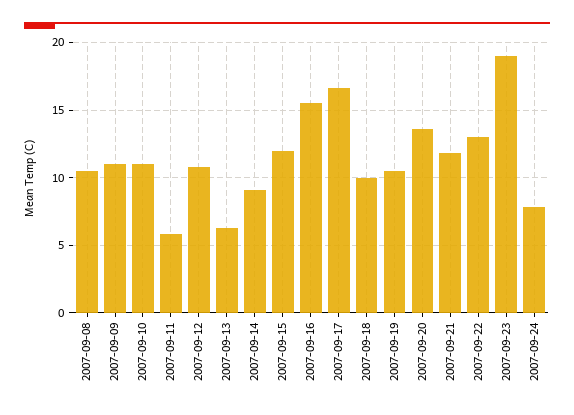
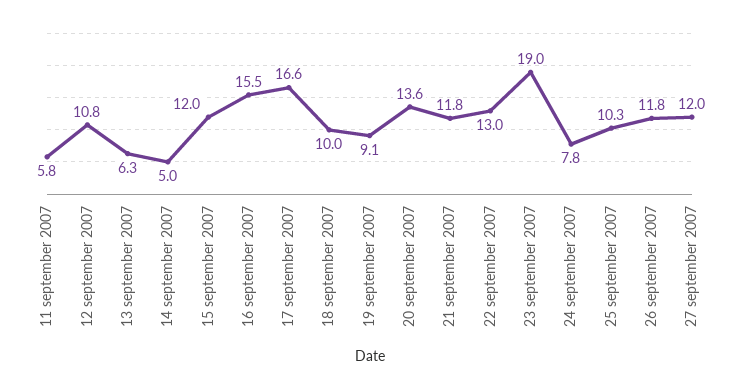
2007-09-08: 10.5 -> none
2007-09-09: 11 -> none
2007-09-10: 11 -> none
2007-09-14: 9 -> 5
2007-09-19: 10.5 -> 9.1
25 september 2007: none -> 10.3
26 september 2007: none -> 11.8
27 september 2007: none -> 12

